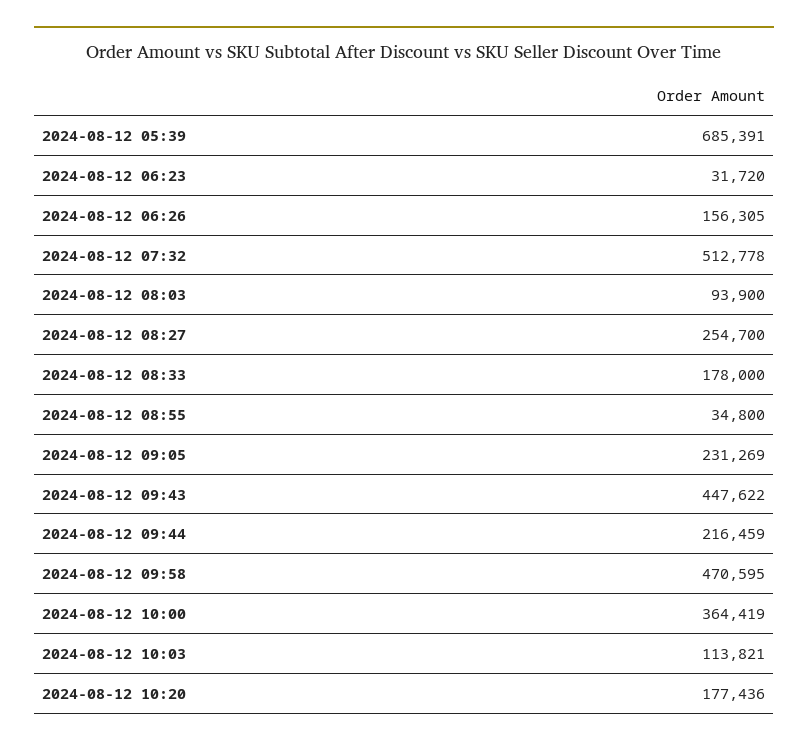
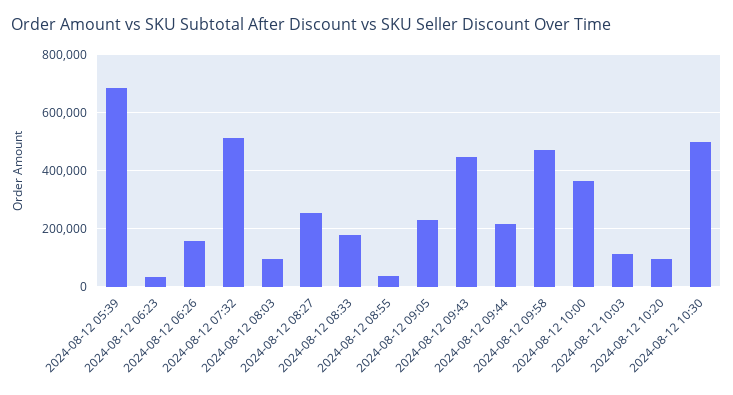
2024-08-12 10:20: 177436 -> 100000
2024-08-12 10:30: none -> 500000

